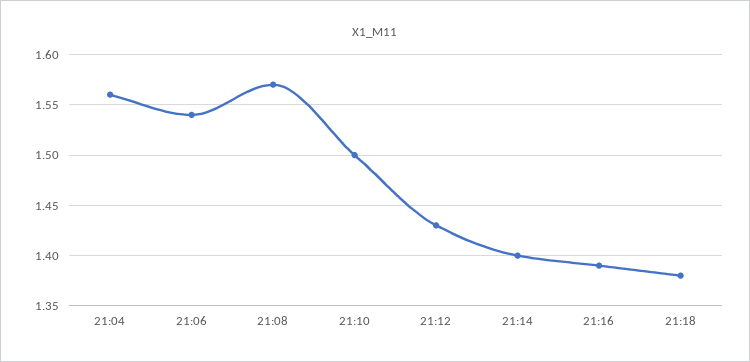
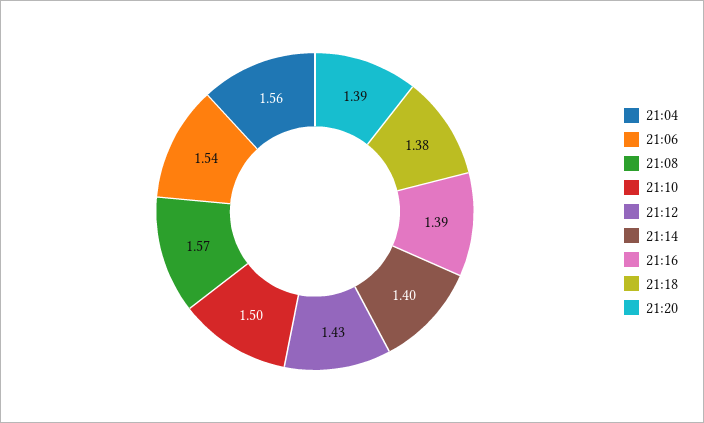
21:20: none -> 1.39

